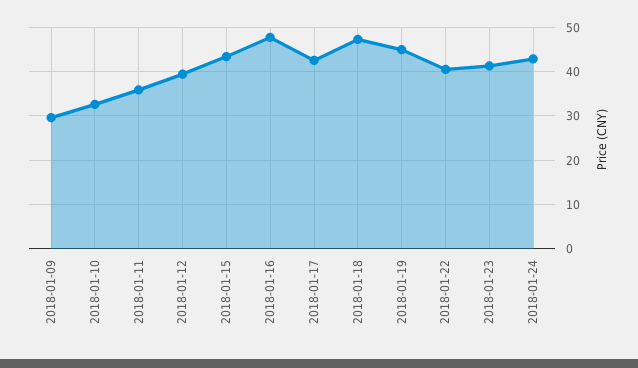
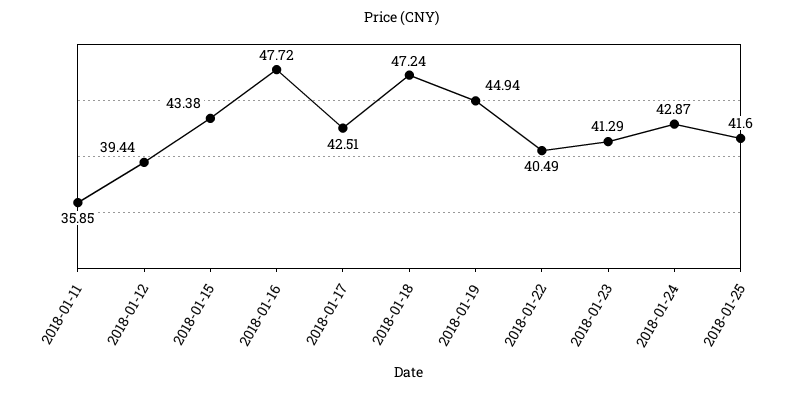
2018-01-09: 30 -> none
2018-01-10: 32 -> none
2018-01-25: none -> 41.6

